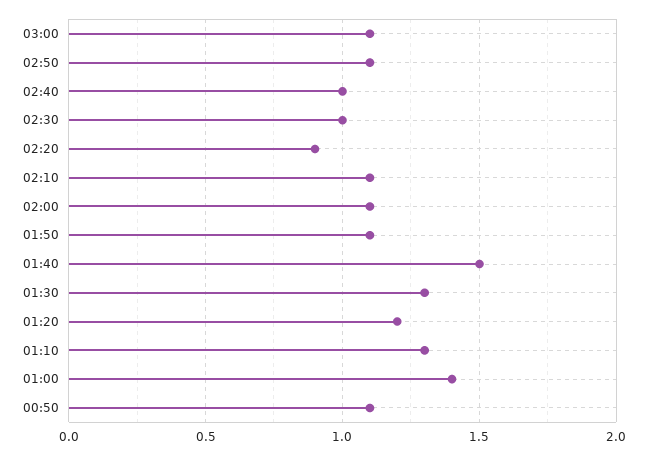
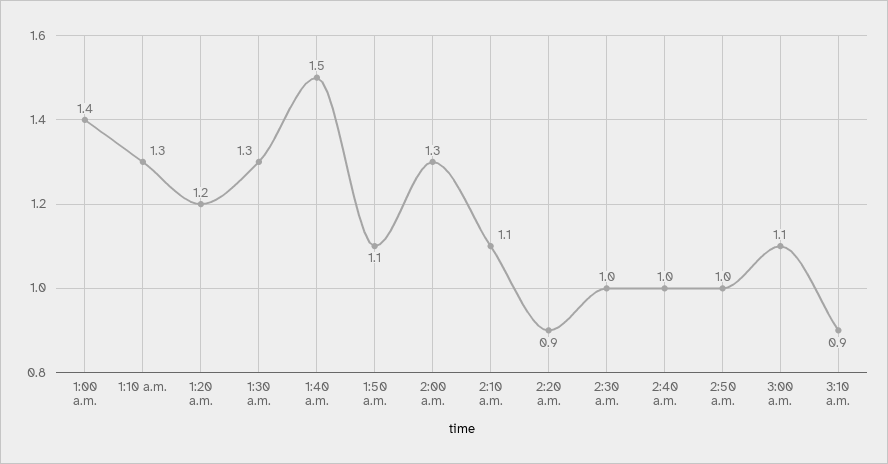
02:50: 1.1 -> 1
02:00: 1.1 -> 1.3
00:50: 1.1 -> none
3:10 a.m.: none -> 0.9

